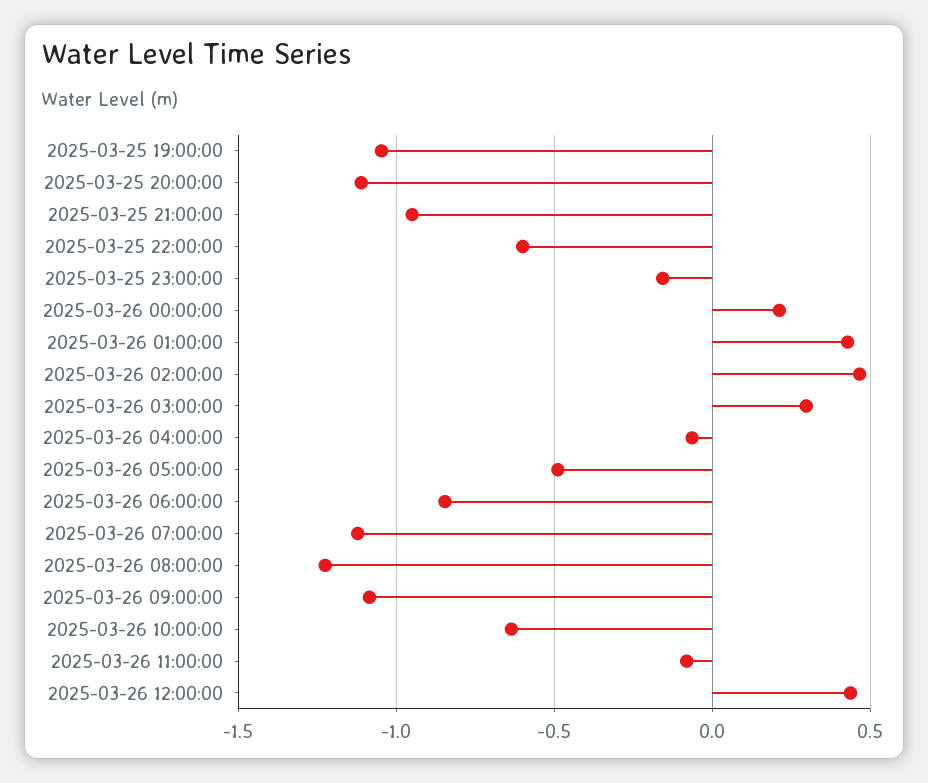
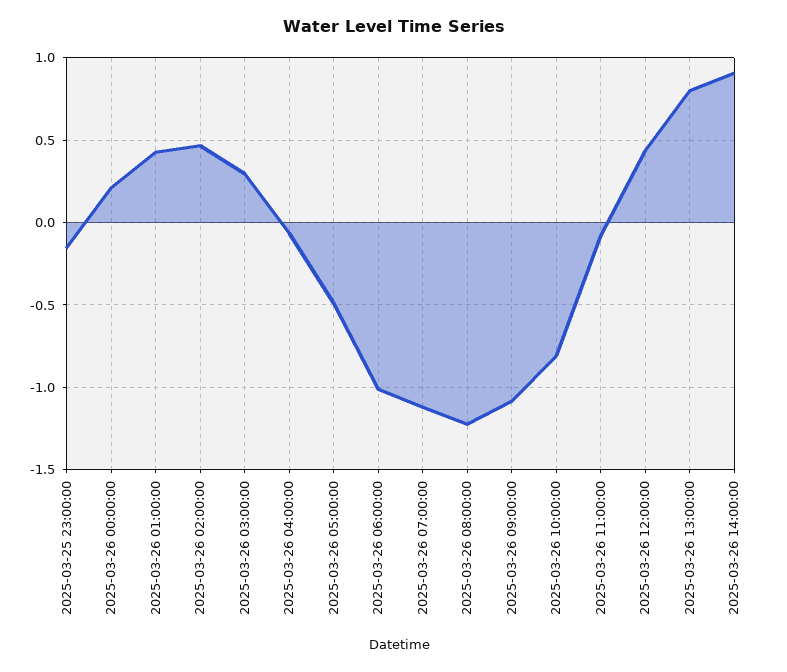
2025-03-25 19:00:00: -1.05 -> none
2025-03-25 20:00:00: -1.1 -> none
2025-03-25 21:00:00: -0.95 -> none
2025-03-25 22:00:00: -0.6 -> none
2025-03-26 06:00:00: -0.85 -> -1
2025-03-26 10:00:00: -0.65 -> -0.8
2025-03-26 13:00:00: none -> 0.8
2025-03-26 14:00:00: none -> 0.9

